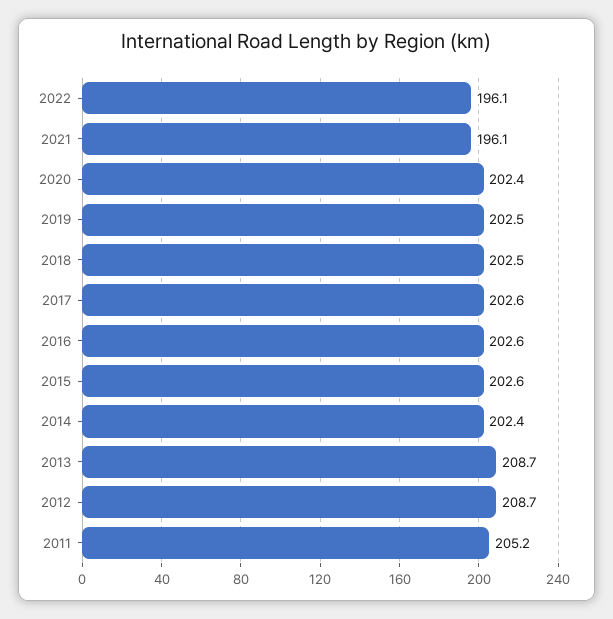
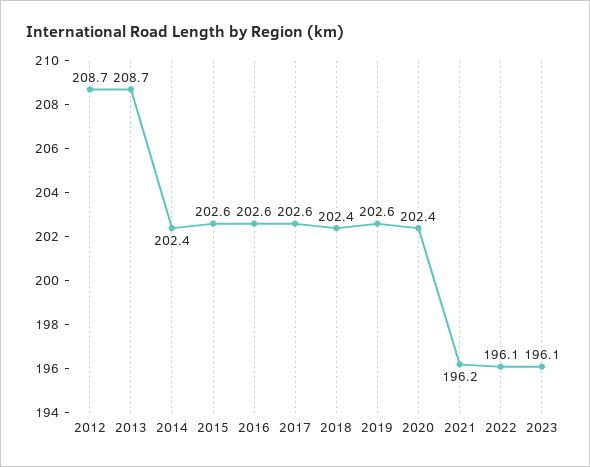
2021: 196.1 -> 196.2
2019: 202.5 -> 202.6
2018: 202.5 -> 202.4
2011: 205.2 -> none
2023: none -> 196.1

